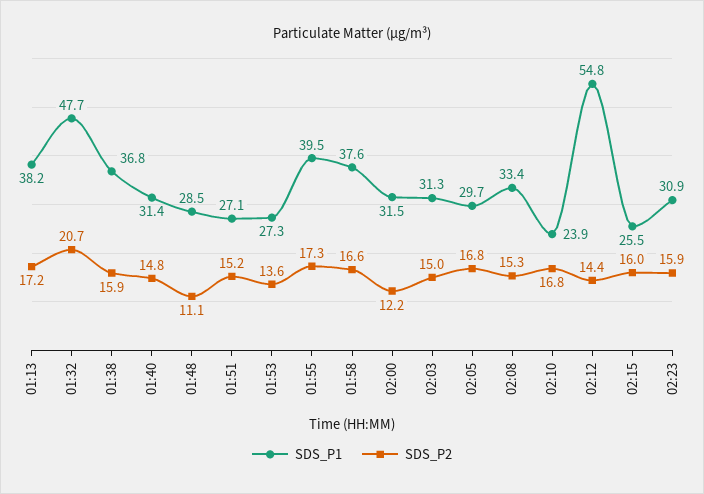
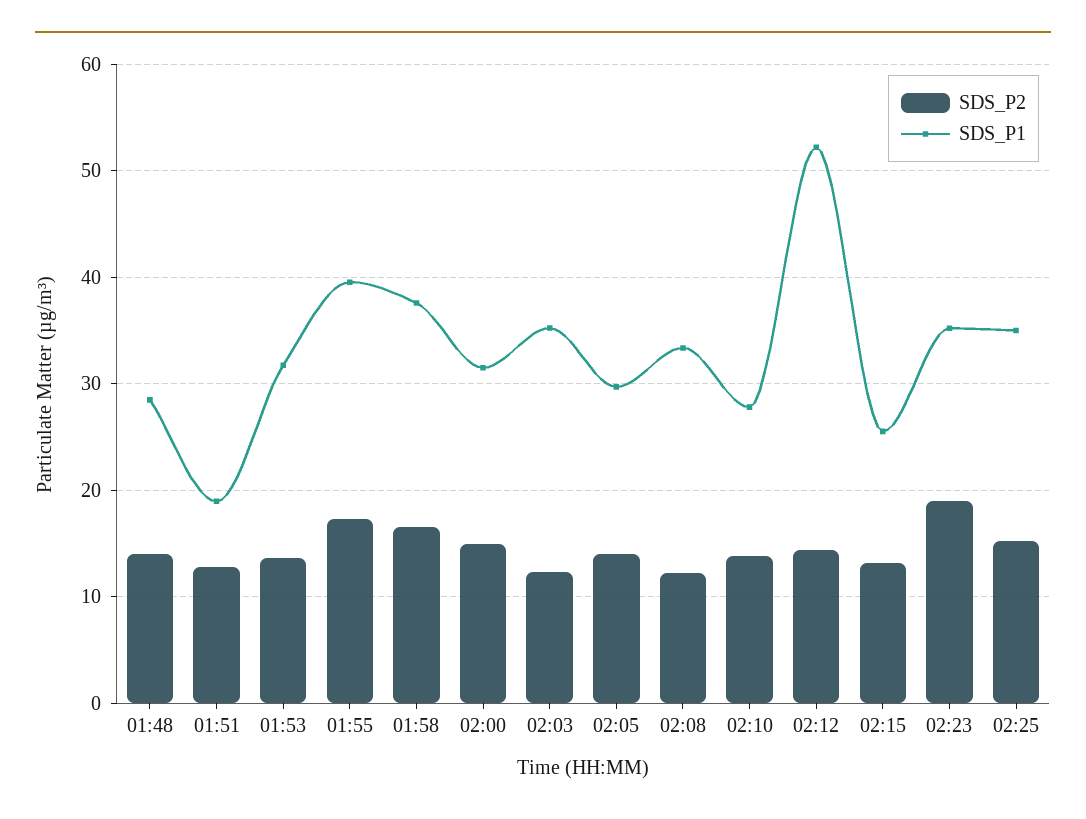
SDS_P1, 01:13: 38.2 -> none
SDS_P2, 01:13: 17.2 -> none
SDS_P1, 01:32: 47.7 -> none
SDS_P2, 01:32: 20.7 -> none
SDS_P1, 01:38: 36.8 -> none
SDS_P2, 01:38: 15.9 -> none
SDS_P1, 01:40: 31.4 -> none
SDS_P2, 01:40: 14.8 -> none
SDS_P2, 01:48: 11.1 -> 14
SDS_P1, 01:51: 27.1 -> 19
SDS_P2, 01:51: 15.2 -> 13
SDS_P1, 01:53: 27.3 -> 32
SDS_P2, 02:00: 12.2 -> 15
SDS_P1, 02:03: 31.3 -> 35
SDS_P2, 02:03: 15 -> 12
SDS_P2, 02:05: 16.8 -> 14
SDS_P2, 02:08: 15.3 -> 12
SDS_P1, 02:10: 23.9 -> 28
SDS_P2, 02:10: 16.8 -> 14
SDS_P1, 02:12: 54.8 -> 52
SDS_P2, 02:15: 16 -> 13
SDS_P1, 02:23: 30.9 -> 35
SDS_P2, 02:23: 15.9 -> 19
SDS_P2, 02:25: none -> 15
SDS_P1, 02:25: none -> 35

